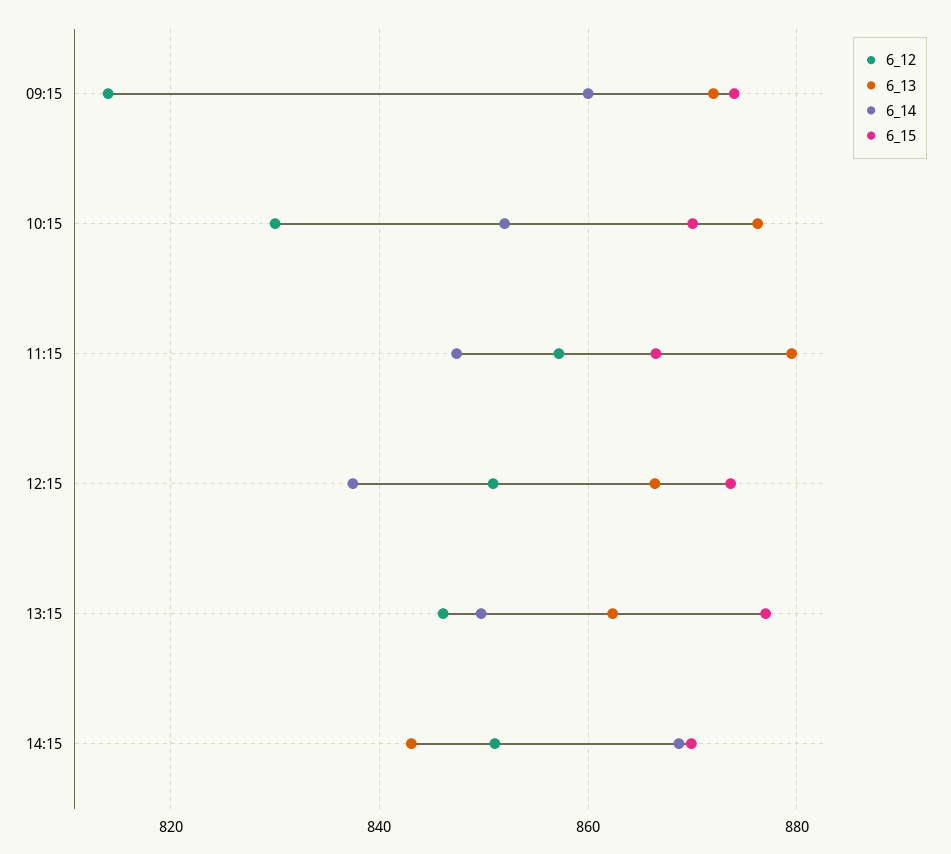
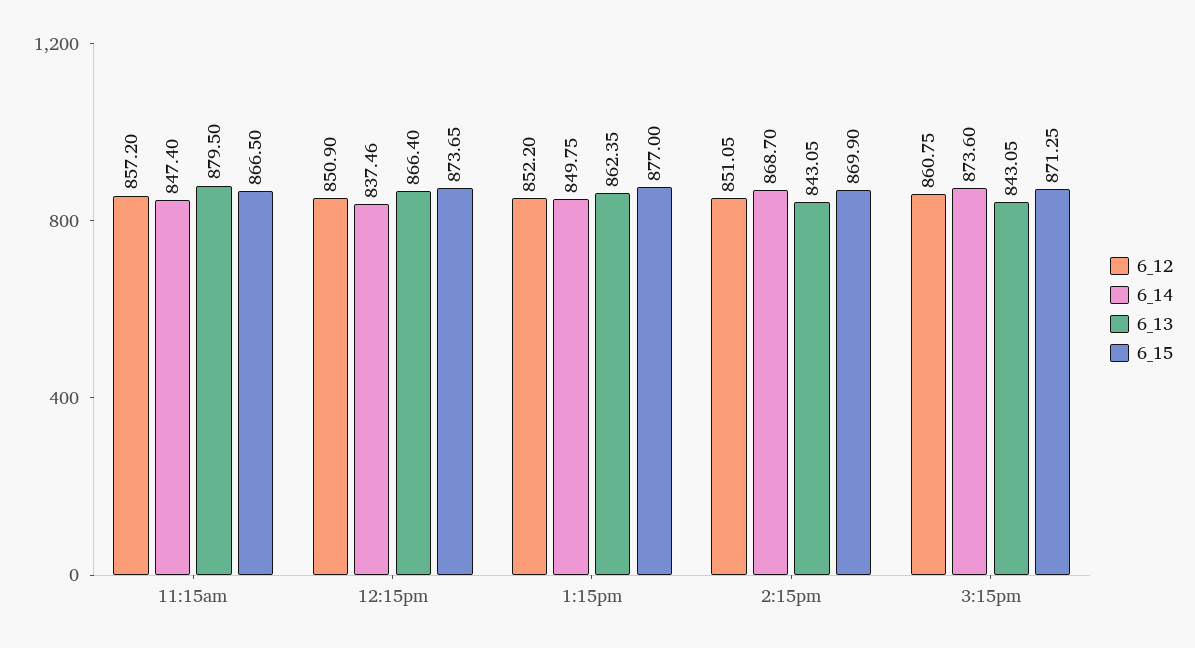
6_12, 09:15: 814 -> none
6_13, 09:15: 872 -> none
6_14, 09:15: 860 -> none
6_15, 09:15: 874 -> none
6_12, 10:15: 830 -> none
6_13, 10:15: 876 -> none
6_14, 10:15: 852 -> none
6_15, 10:15: 870 -> none
6_12, 13:15: 846 -> 852.2
6_12, 3:15pm: none -> 860.75
6_14, 3:15pm: none -> 873.6
6_13, 3:15pm: none -> 843.05
6_15, 3:15pm: none -> 871.25

